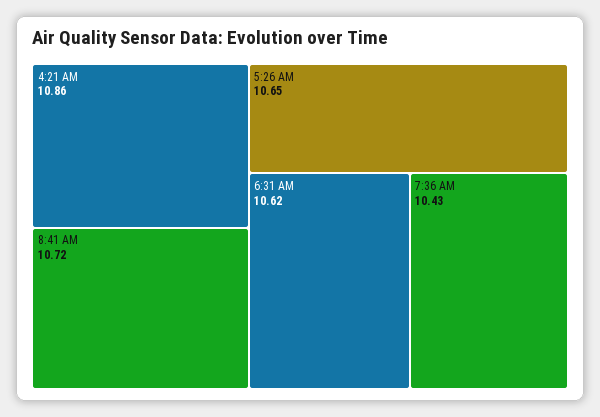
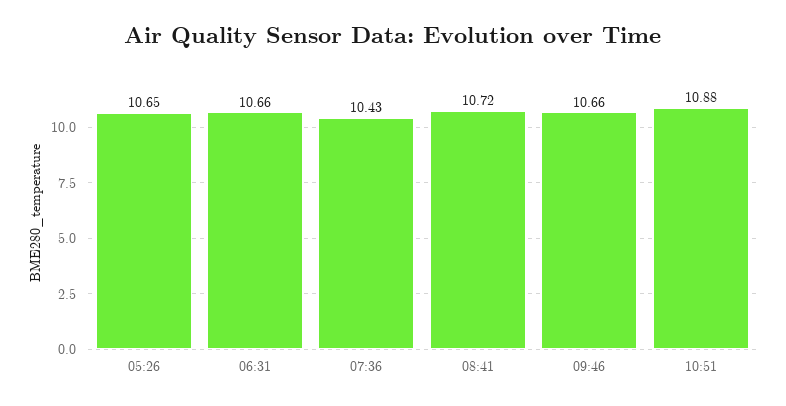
4:21 AM: 10.86 -> none
6:31 AM: 10.62 -> 10.66
09:46: none -> 10.66
10:51: none -> 10.88

